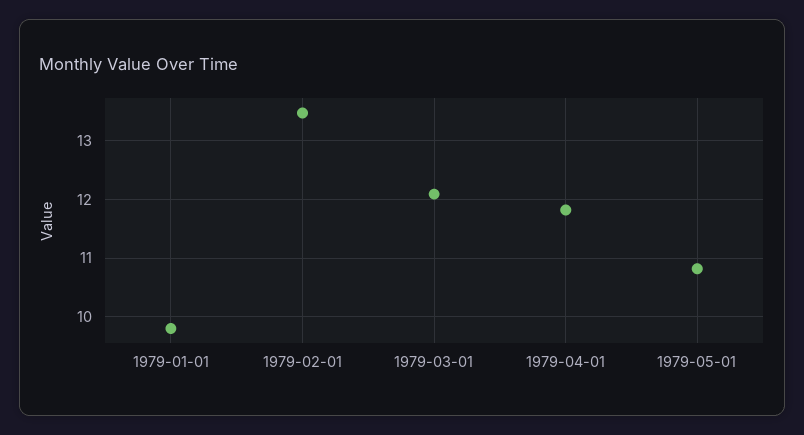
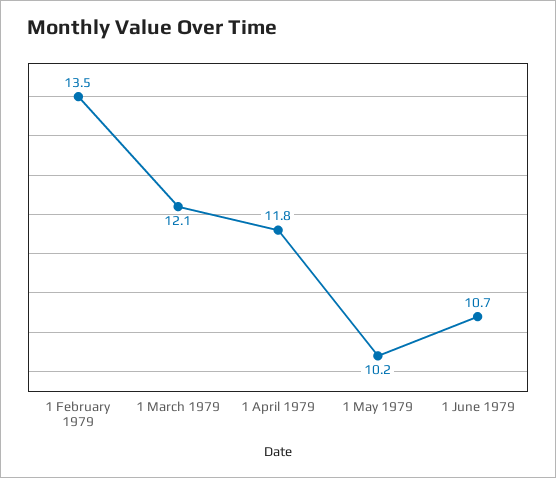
1979-01-01: 9.8 -> none
1979-05-01: 10.8 -> 10.2
1 June 1979: none -> 10.7

